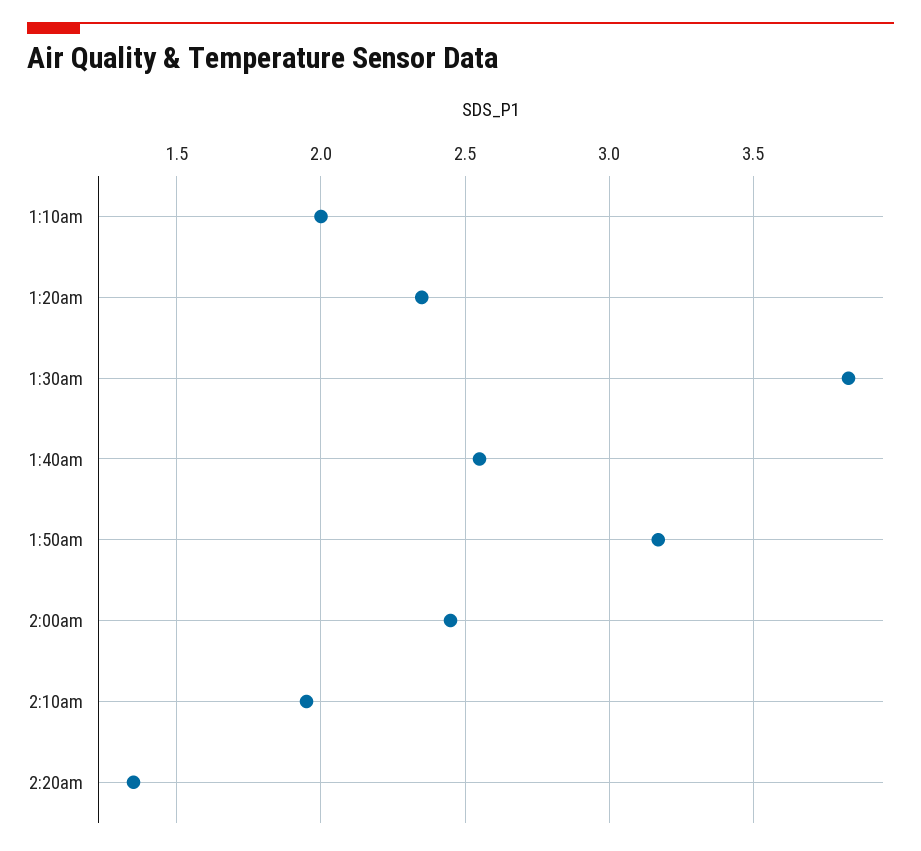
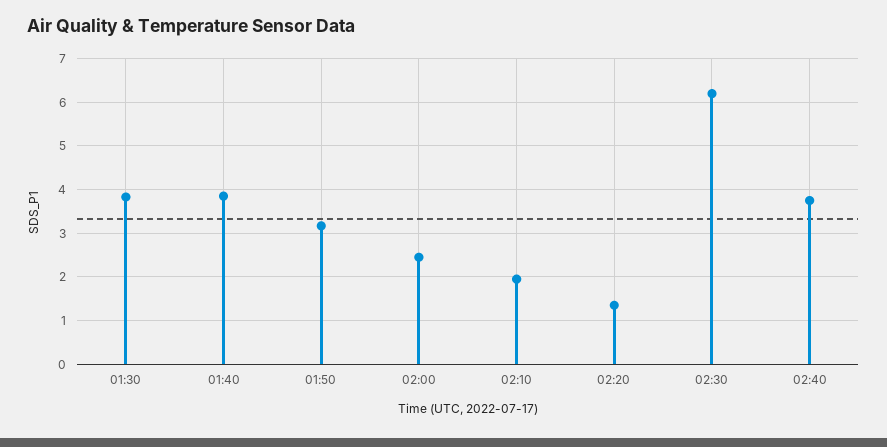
1:10am: 2 -> none
1:20am: 2.35 -> none
1:40am: 2.55 -> 3.8
02:30: none -> 6.2
02:40: none -> 3.8

